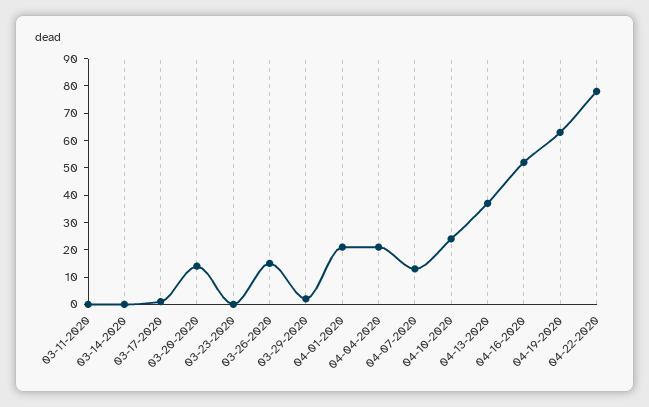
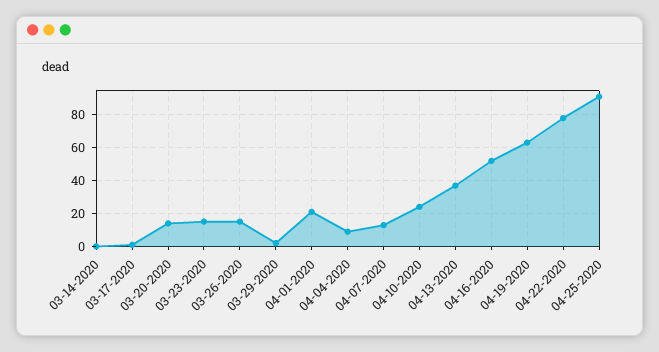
03-11-2020: 0 -> none
03-23-2020: 0 -> 15
04-04-2020: 20 -> 10
04-25-2020: none -> 90

